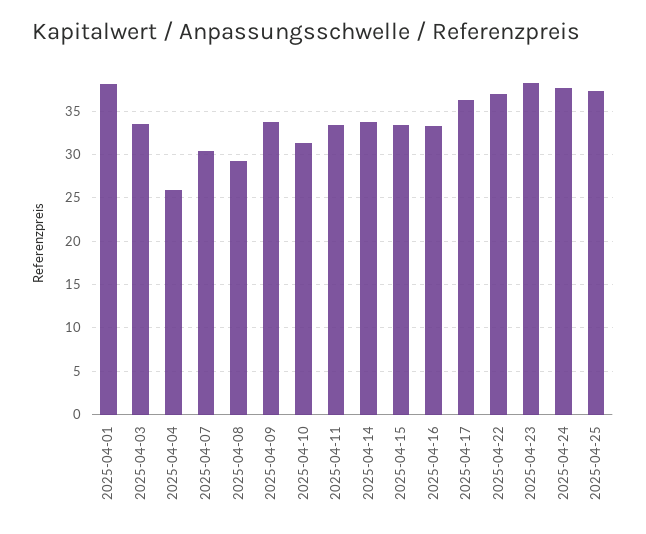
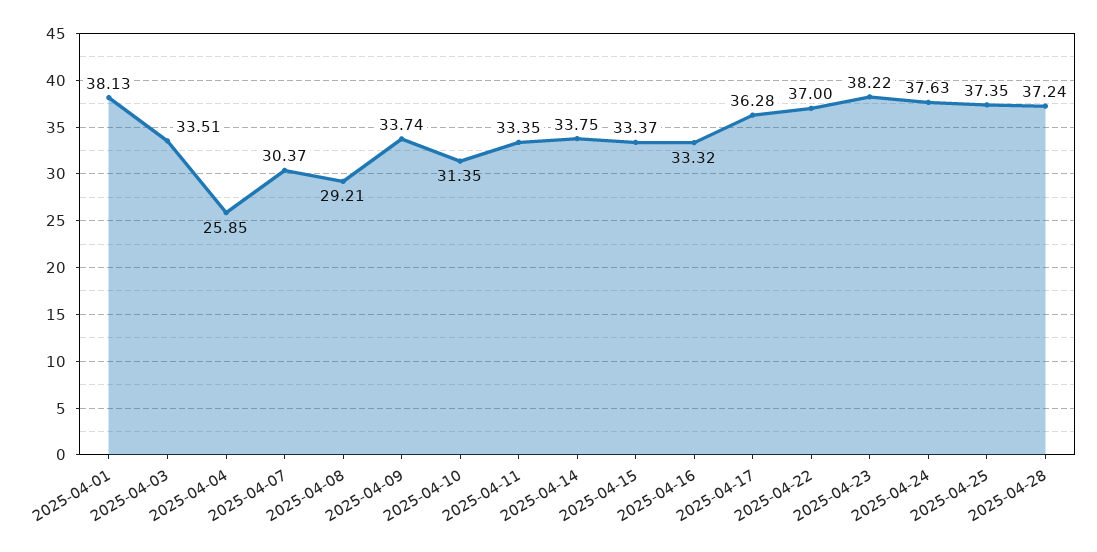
2025-04-28: none -> 37.24

